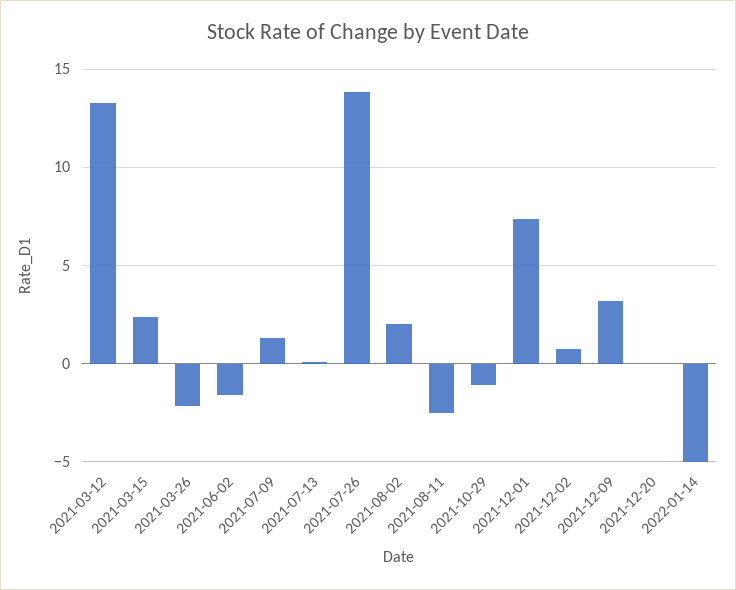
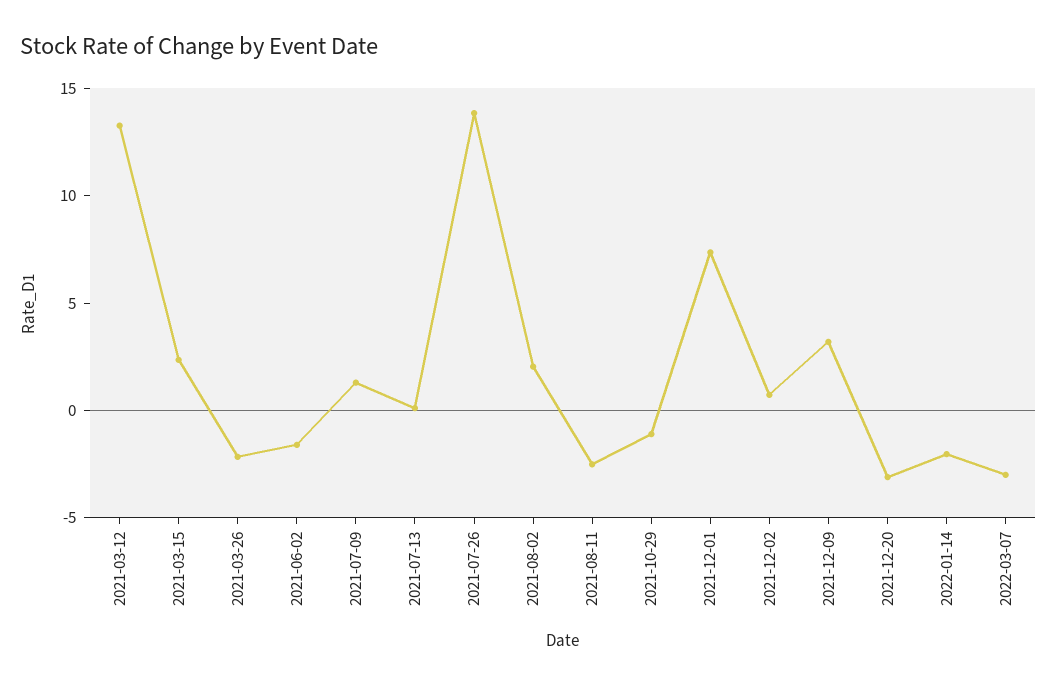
2021-12-20: 0 -> -3
2022-01-14: -5 -> -2
2022-03-07: none -> -3

